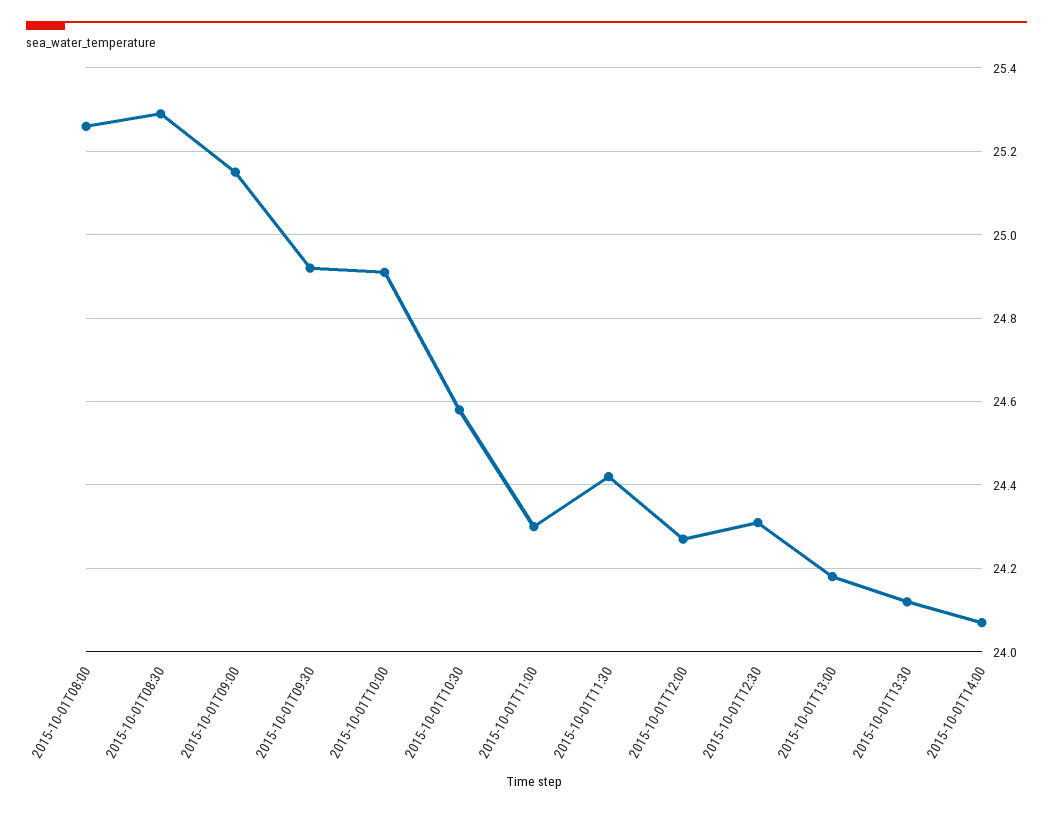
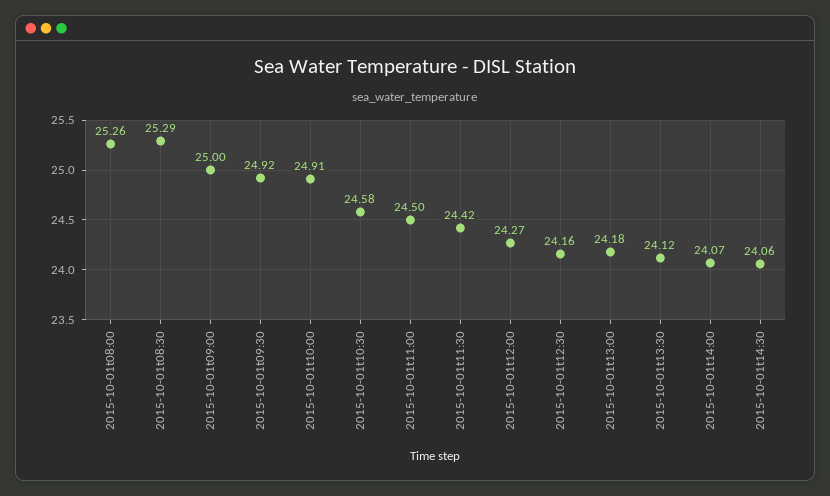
2015-10-01T09:00: 25.15 -> 25
2015-10-01T11:00: 24.3 -> 24.5
2015-10-01T12:30: 24.3 -> 24.16
2015-10-01t14:30: none -> 24.06

